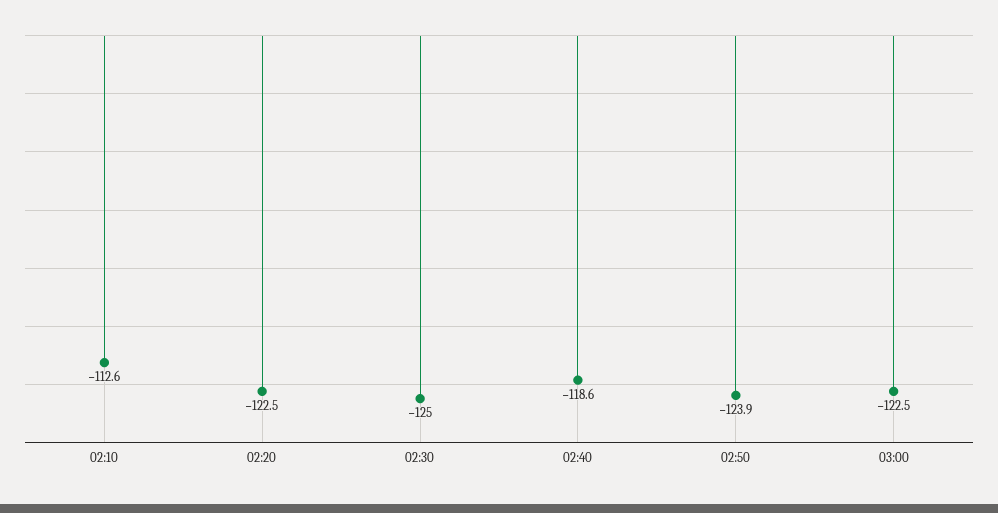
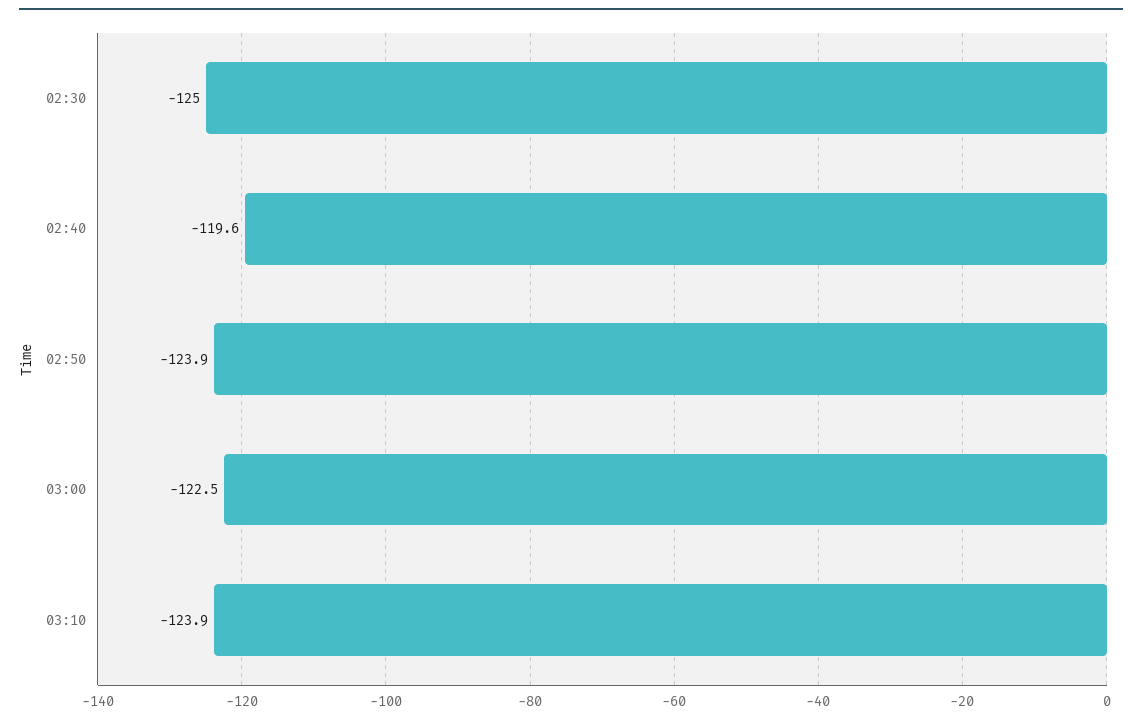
02:10: -112.6 -> none
02:20: -122.5 -> none
02:40: -118.6 -> -119.6
03:10: none -> -123.9

